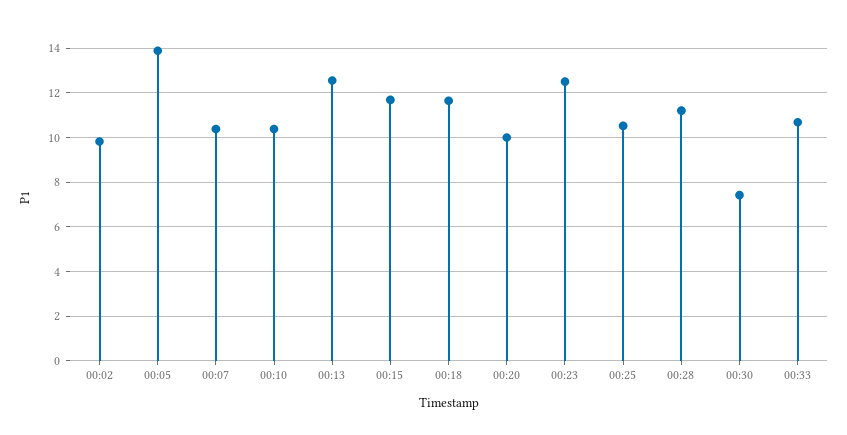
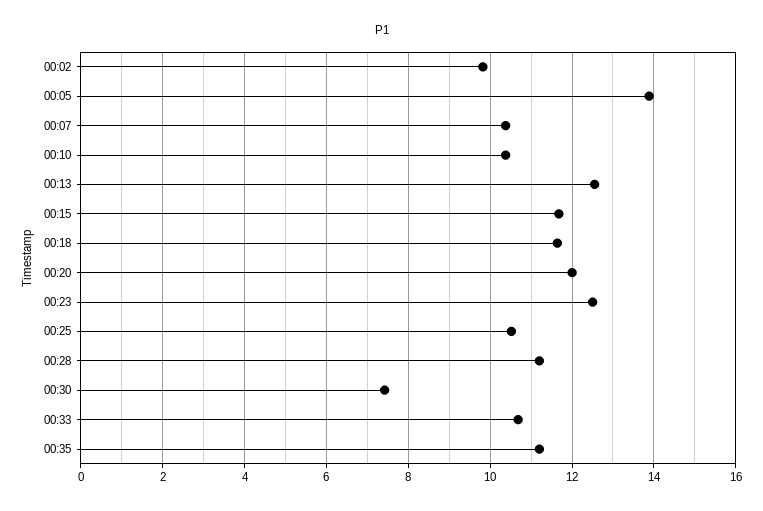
00:20: 10 -> 12
00:35: none -> 11.2

